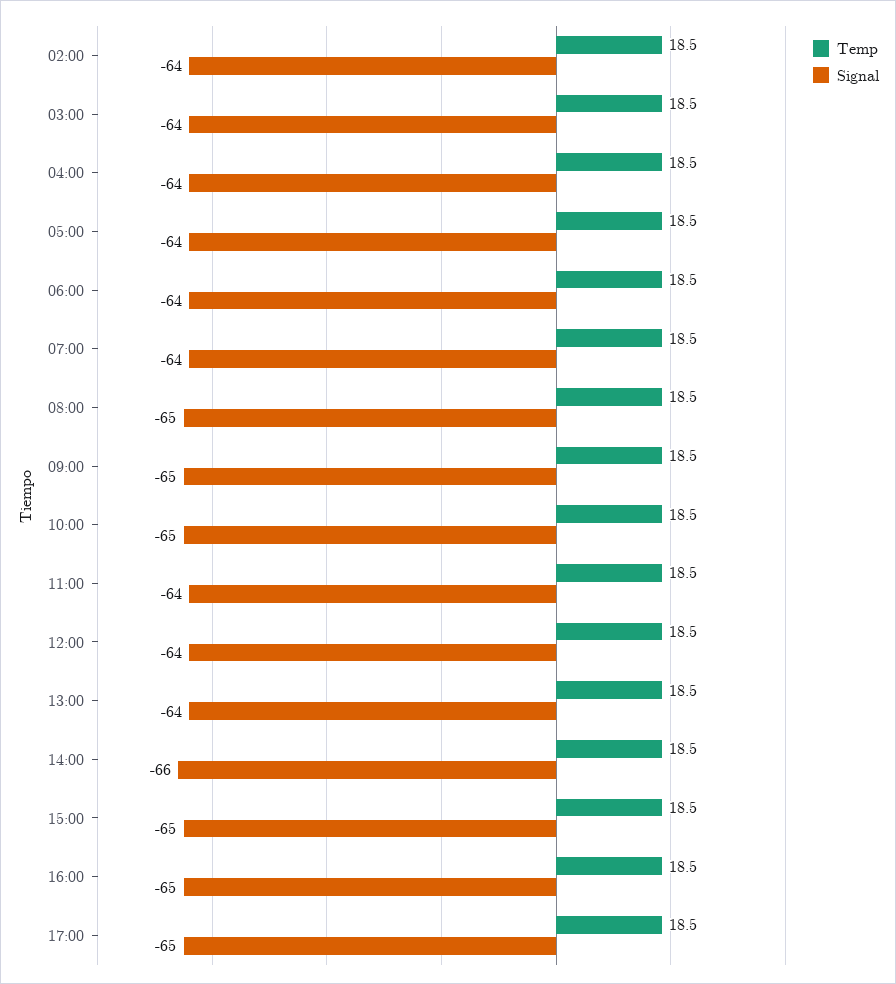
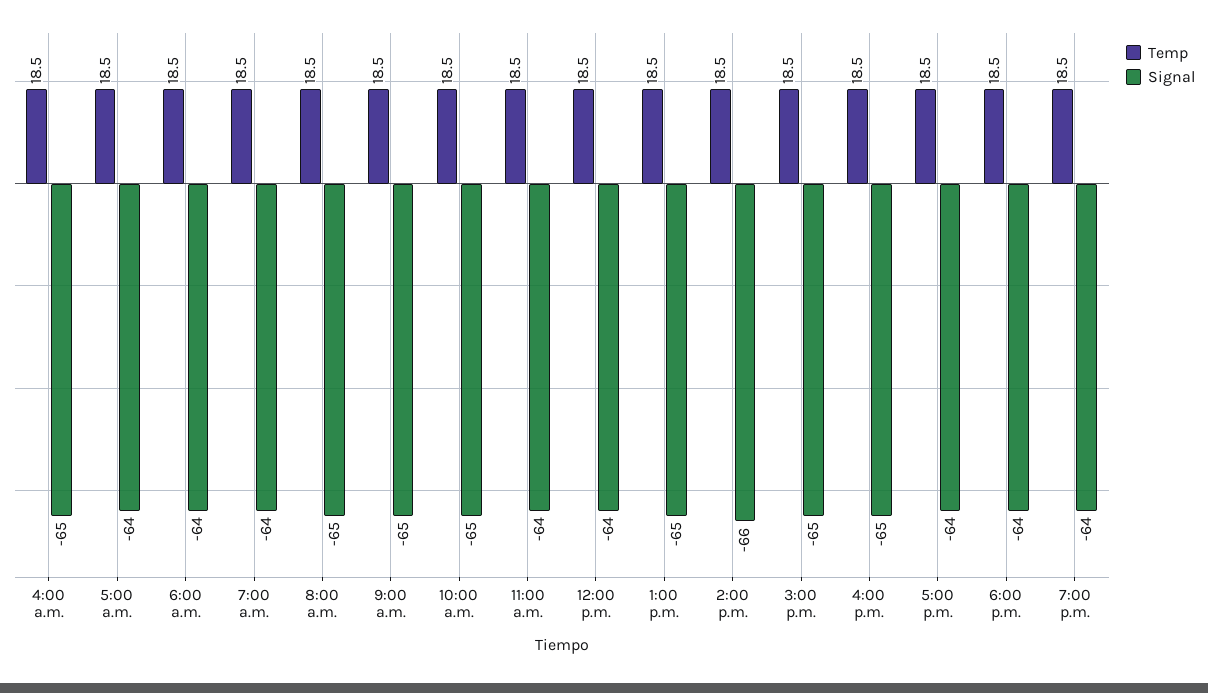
Temp, 02:00: 18.5 -> none
Signal, 02:00: -64 -> none
Temp, 03:00: 18.5 -> none
Signal, 03:00: -64 -> none
Signal, 04:00: -64 -> -65
Signal, 13:00: -64 -> -65
Signal, 17:00: -65 -> -64
Temp, 6:00 p.m.: none -> 18.5
Signal, 6:00 p.m.: none -> -64
Temp, 7:00 p.m.: none -> 18.5
Signal, 7:00 p.m.: none -> -64

